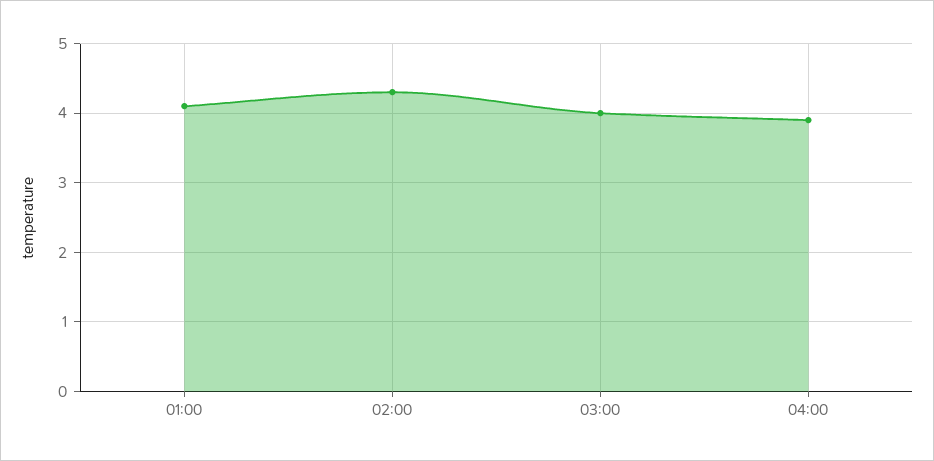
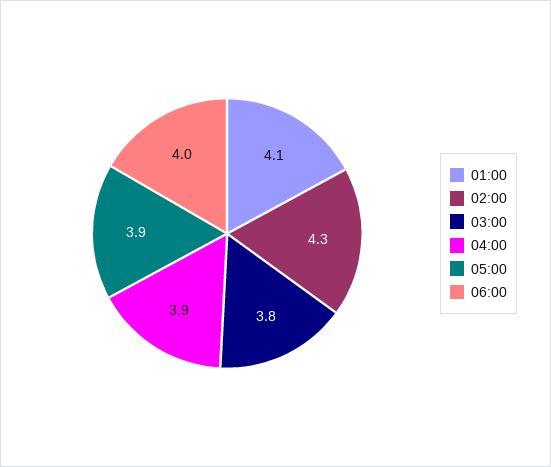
03:00: 4 -> 3.8
05:00: none -> 3.9
06:00: none -> 4

